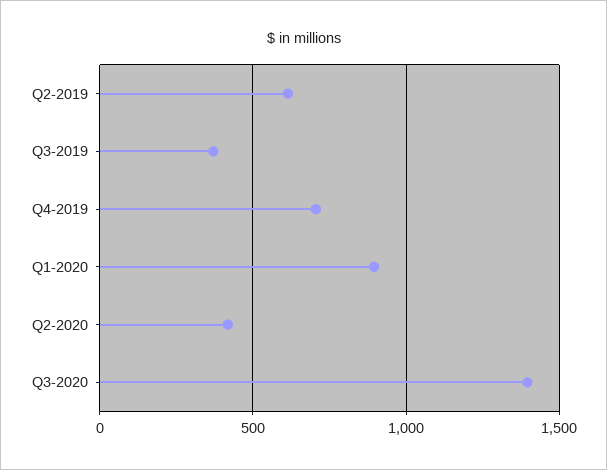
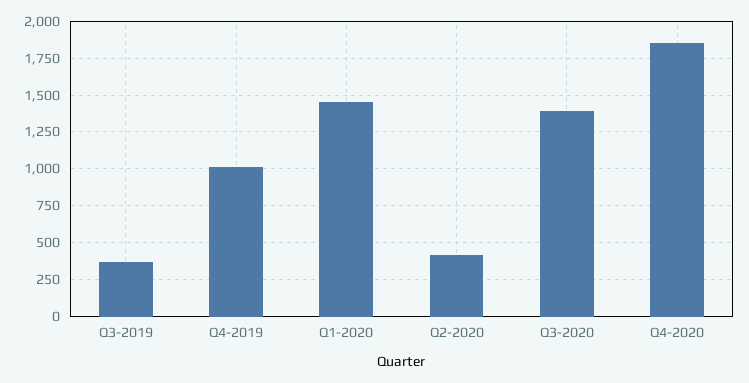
Q2-2019: 600 -> none
Q4-2019: 700 -> 1000
Q1-2020: 900 -> 1450
Q4-2020: none -> 1850

